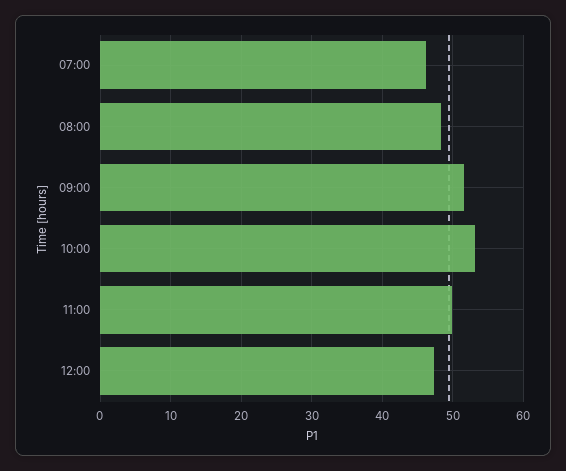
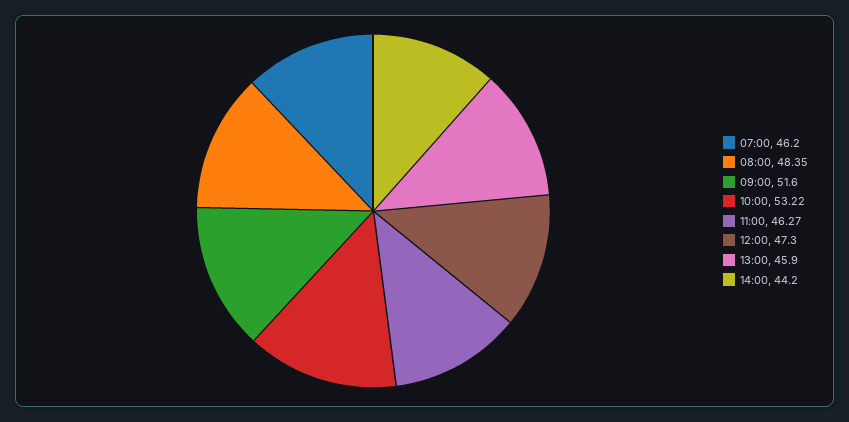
11:00: 50 -> 46.27
13:00: none -> 45.9
14:00: none -> 44.2

